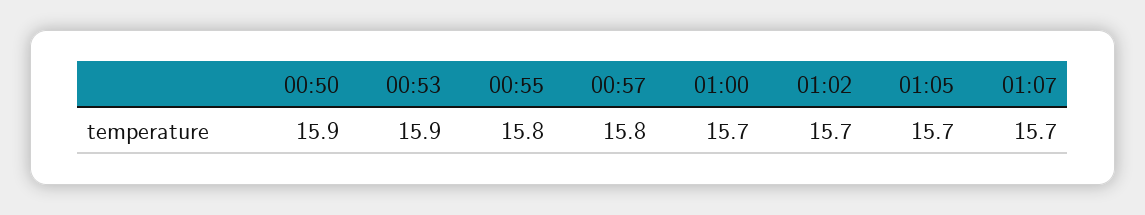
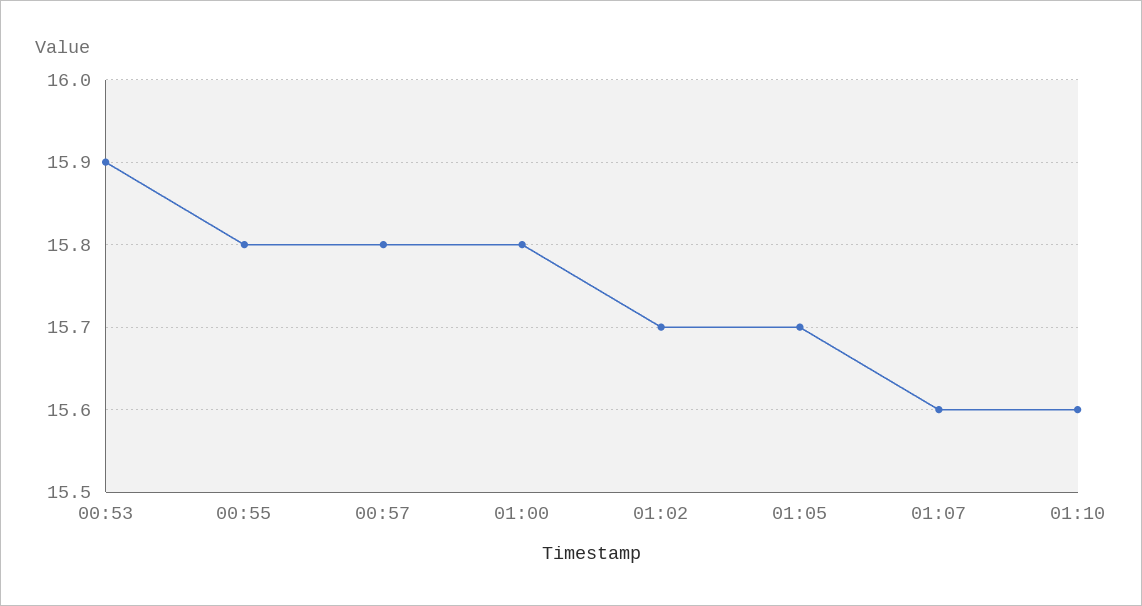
00:50: 15.9 -> none
01:00: 15.7 -> 15.8
01:07: 15.7 -> 15.6
01:10: none -> 15.6

